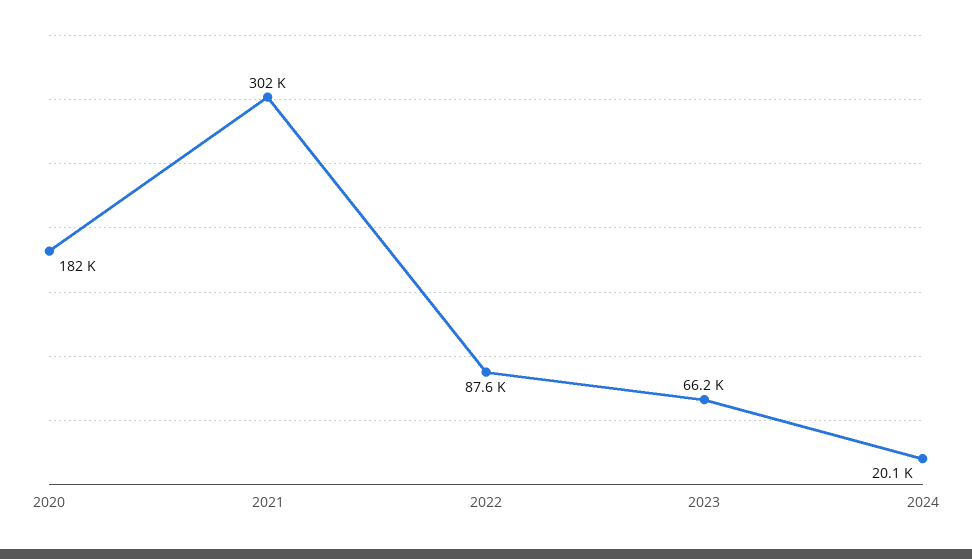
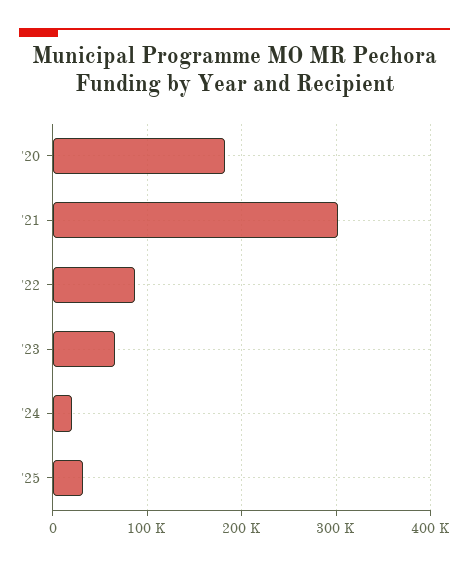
'25: none -> 30000

